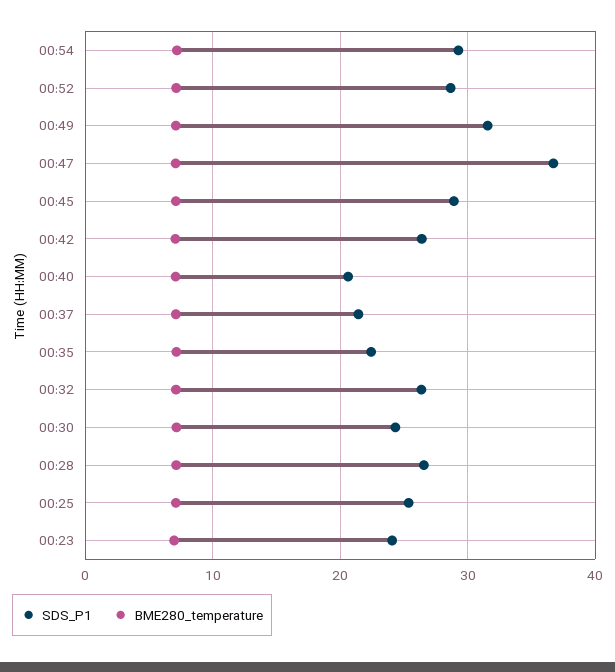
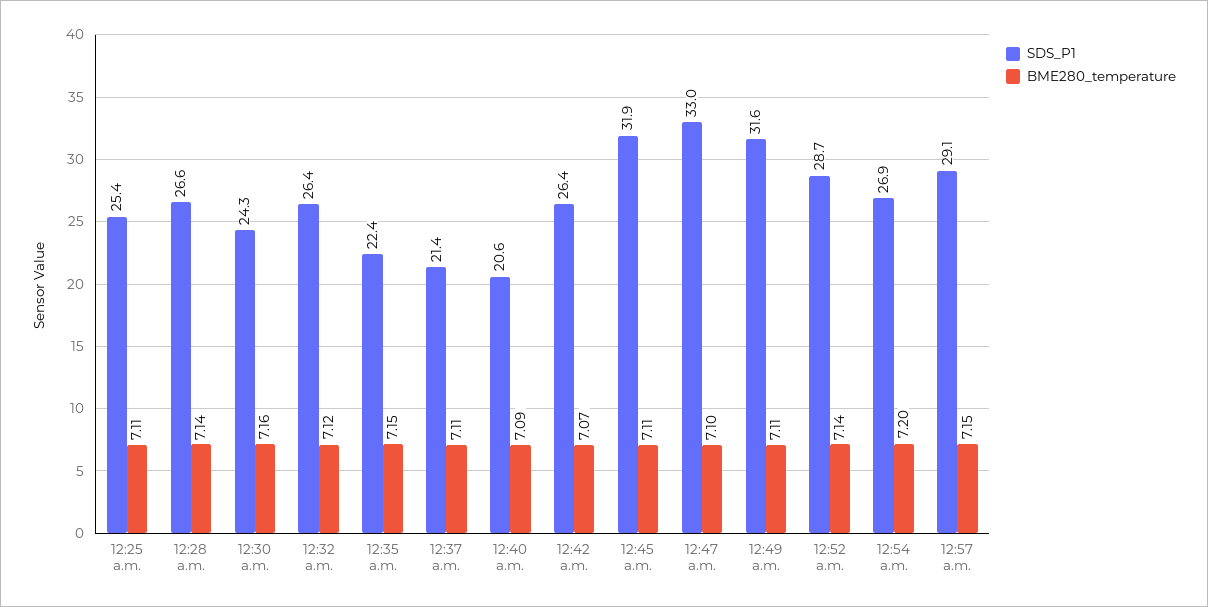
SDS_P1, 00:54: 29 -> 26.9
SDS_P1, 00:47: 37 -> 33
SDS_P1, 00:45: 29 -> 31.9
SDS_P1, 00:23: 24 -> none
BME280_temperature, 00:23: 7 -> none
SDS_P1, 12:57 a.m.: none -> 29.1
BME280_temperature, 12:57 a.m.: none -> 7.15

